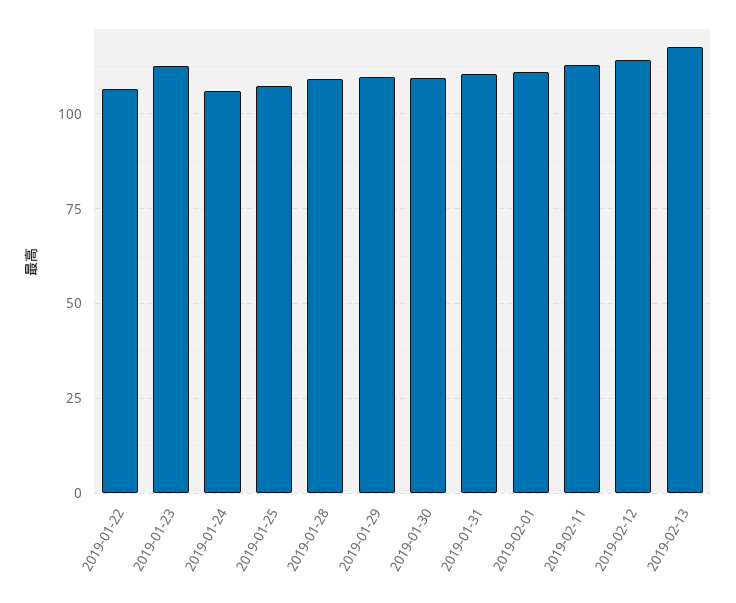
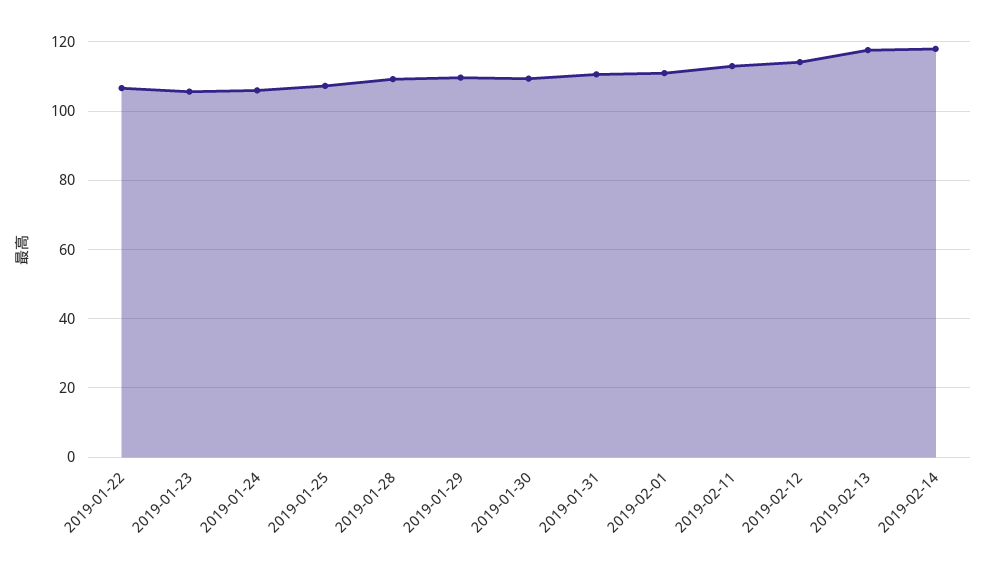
2019-01-23: 112.5 -> 106
2019-02-14: none -> 118

